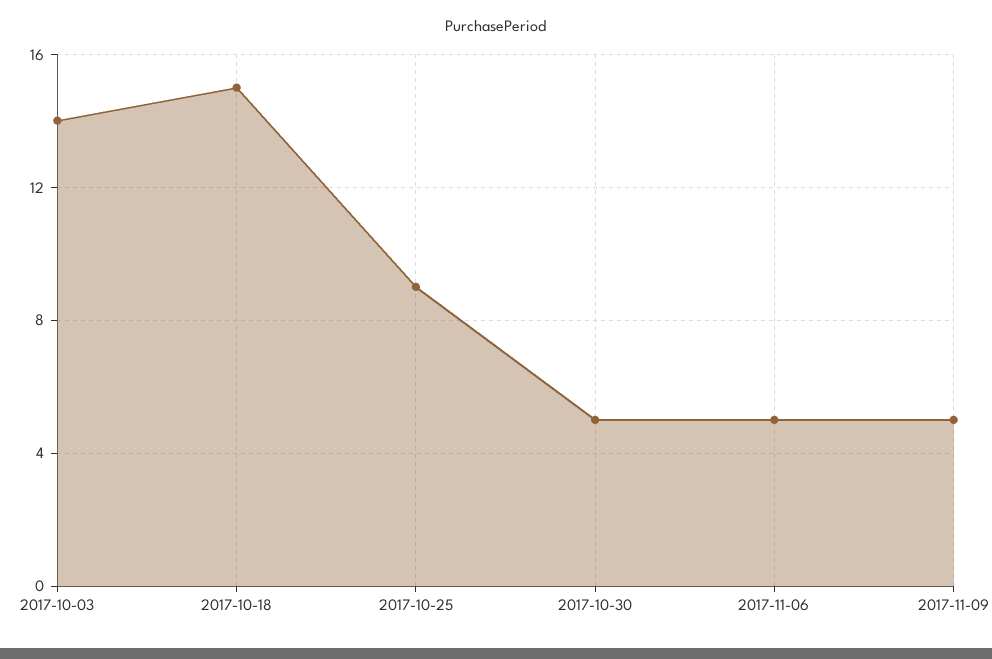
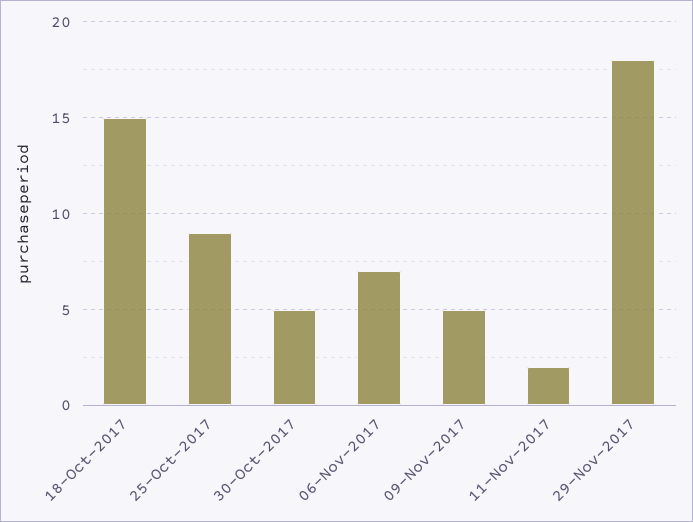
2017-10-03: 14 -> none
2017-11-06: 5 -> 7
11-Nov-2017: none -> 2
29-Nov-2017: none -> 18

